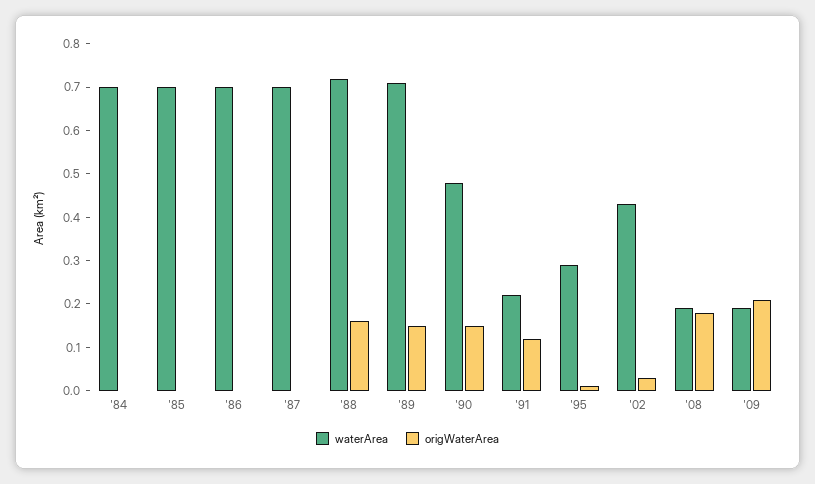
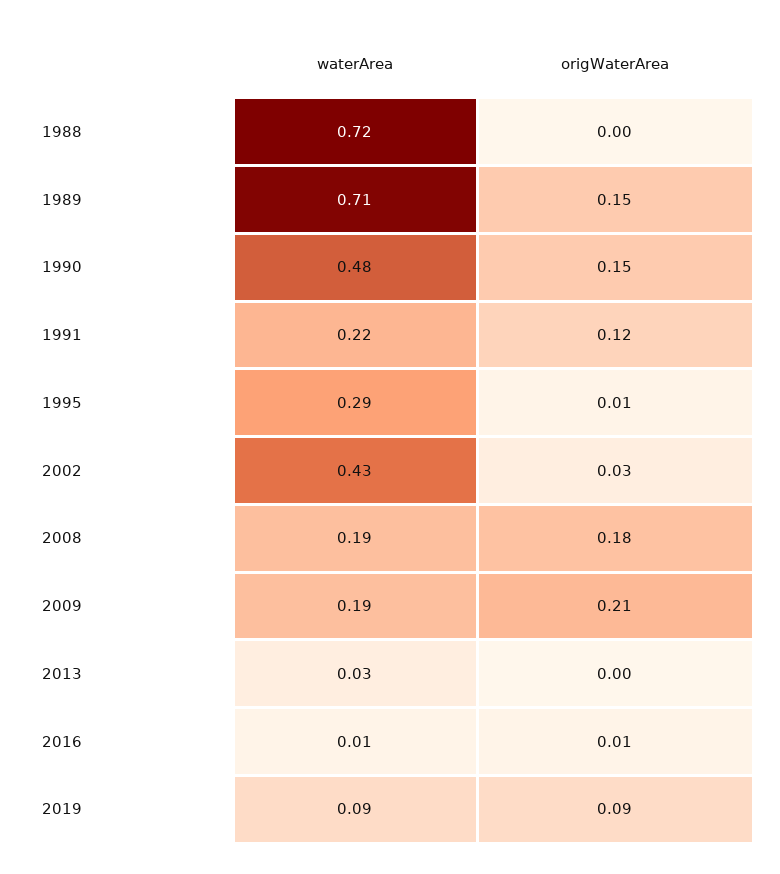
waterArea, '84: 0.7 -> none
origWaterArea, '84: 0 -> none
waterArea, '85: 0.7 -> none
origWaterArea, '85: 0 -> none
waterArea, '86: 0.7 -> none
origWaterArea, '86: 0 -> none
waterArea, '87: 0.7 -> none
origWaterArea, '87: 0 -> none
origWaterArea, '88: 0.15 -> 0
waterArea, 2013: none -> 0.03
origWaterArea, 2013: none -> 0
waterArea, 2016: none -> 0.01
origWaterArea, 2016: none -> 0.01
waterArea, 2019: none -> 0.09
origWaterArea, 2019: none -> 0.09

